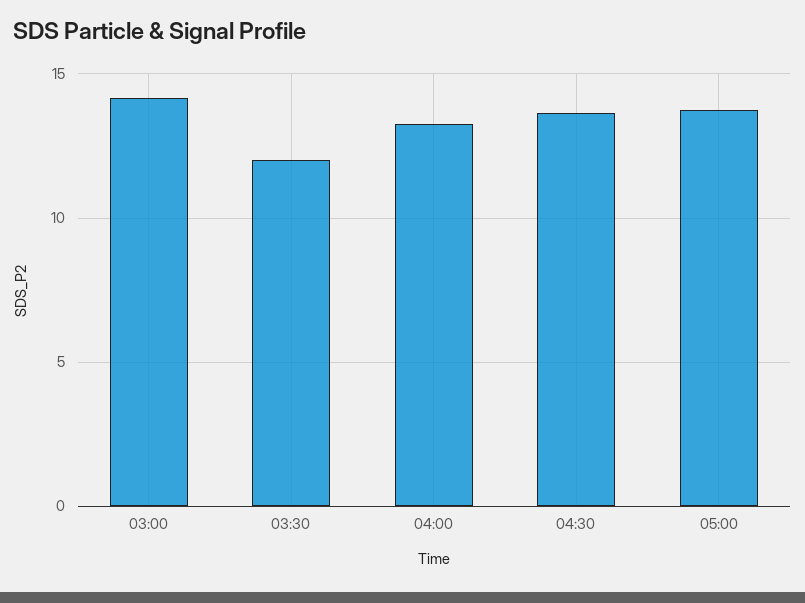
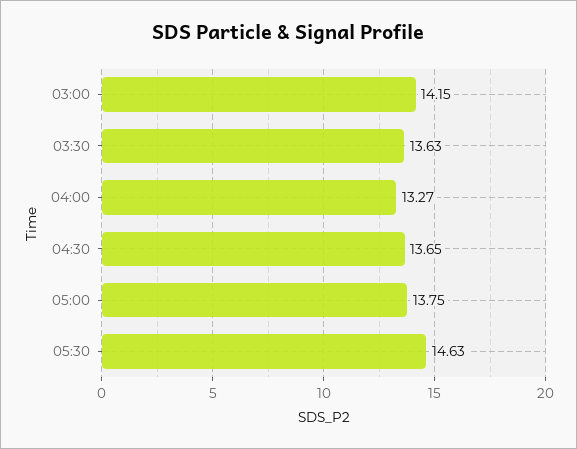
03:30: 12 -> 13.63
05:30: none -> 14.63

